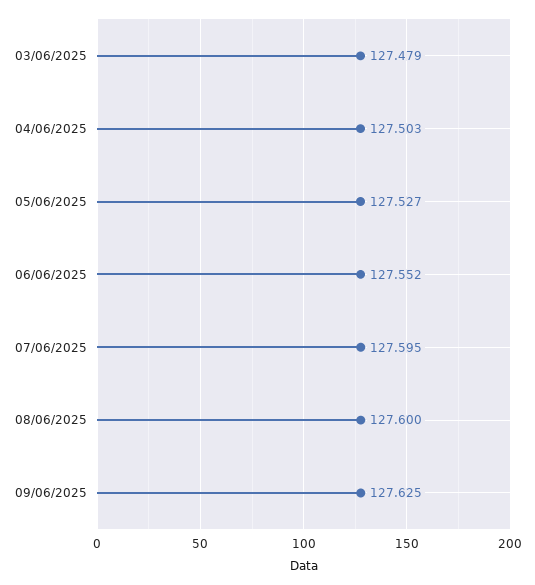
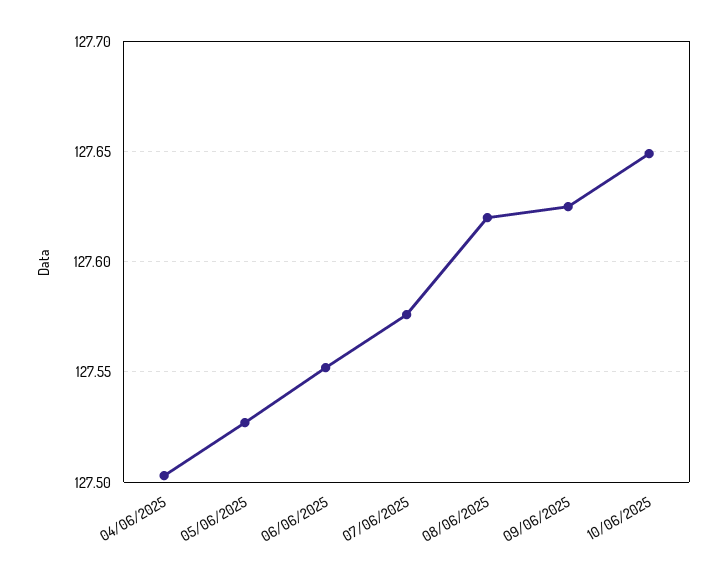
03/06/2025: 127.479 -> none
07/06/2025: 127.595 -> 127.575
08/06/2025: 127.6 -> 127.62
10/06/2025: none -> 127.65

